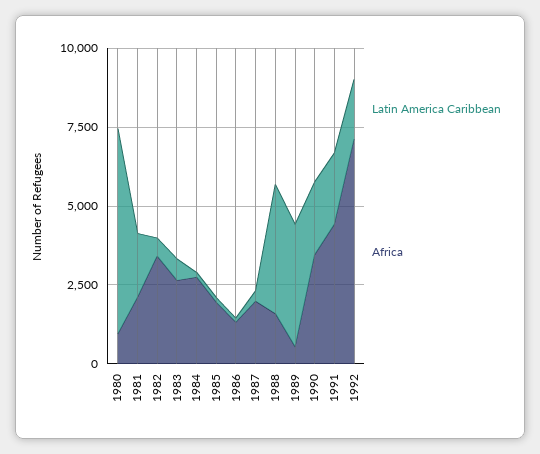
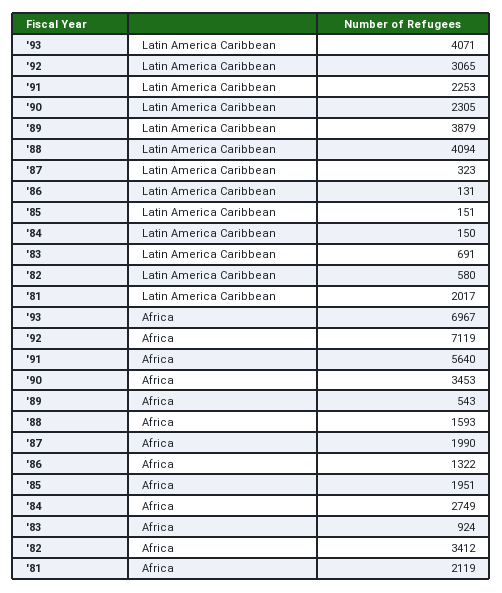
Latin America Caribbean, 1980: 6500 -> none
Africa, 1980: 1000 -> none
Africa, 1983: 2500 -> 924
Africa, 1991: 4500 -> 5640
Latin America Caribbean, 1992: 2000 -> 3065
Latin America Caribbean, '93: none -> 4071
Africa, '93: none -> 6967

